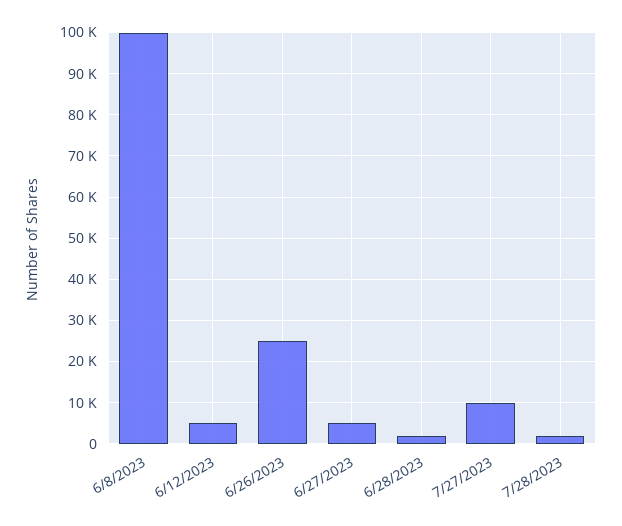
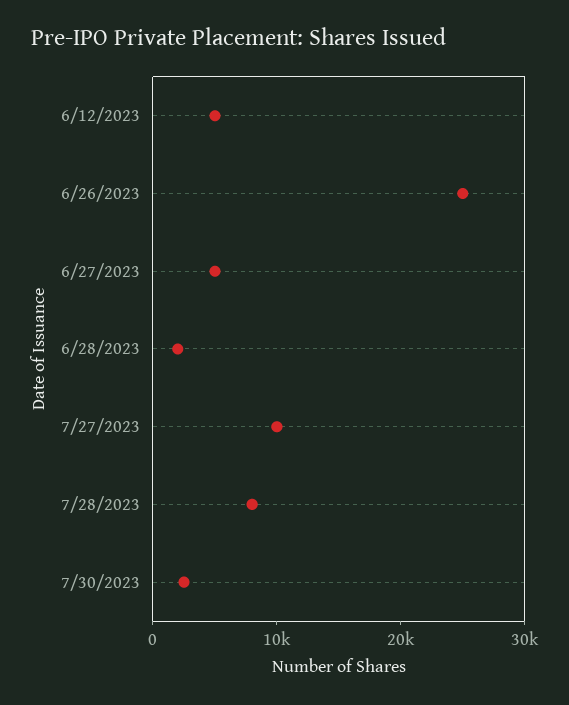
6/8/2023: 100000 -> none
7/28/2023: 2000 -> 8000
7/30/2023: none -> 2000

